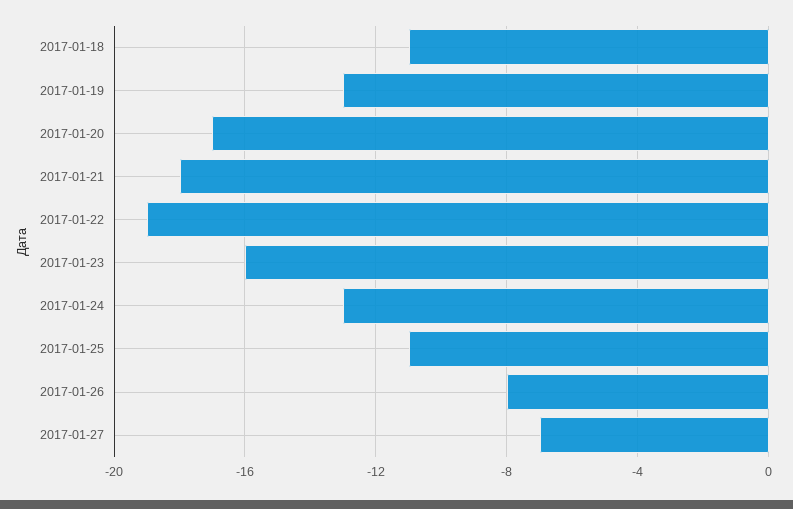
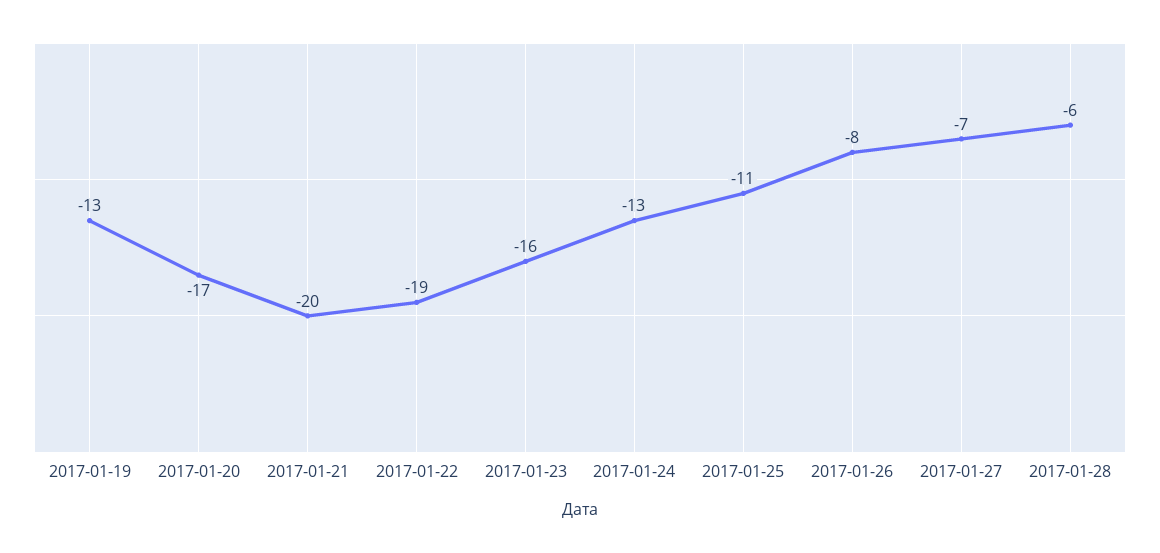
2017-01-18: -11 -> none
2017-01-21: -18 -> -20
2017-01-28: none -> -6

